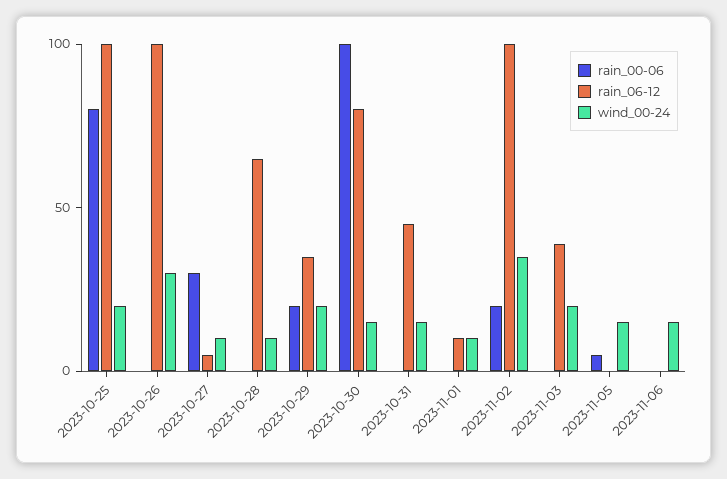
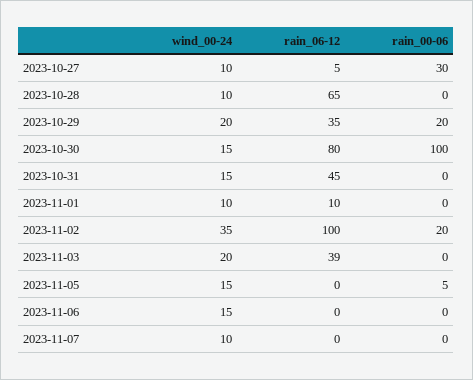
rain_00-06, 2023-10-25: 80 -> none
rain_06-12, 2023-10-25: 100 -> none
wind_00-24, 2023-10-25: 20 -> none
rain_00-06, 2023-10-26: 0 -> none
rain_06-12, 2023-10-26: 100 -> none
wind_00-24, 2023-10-26: 30 -> none
wind_00-24, 2023-11-07: none -> 10
rain_06-12, 2023-11-07: none -> 0
rain_00-06, 2023-11-07: none -> 0

